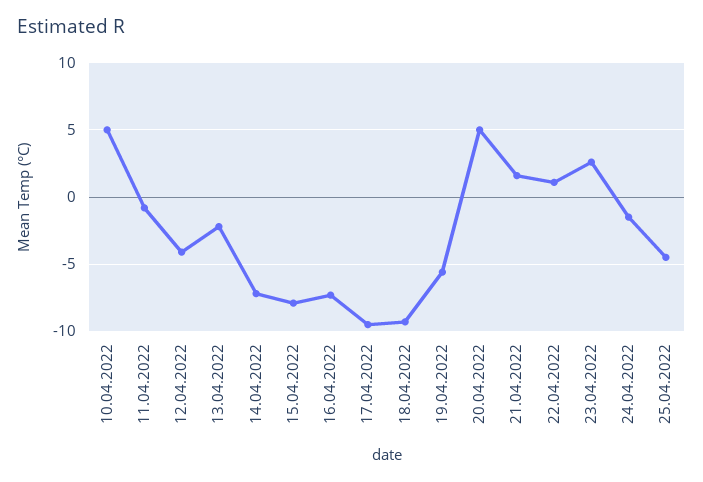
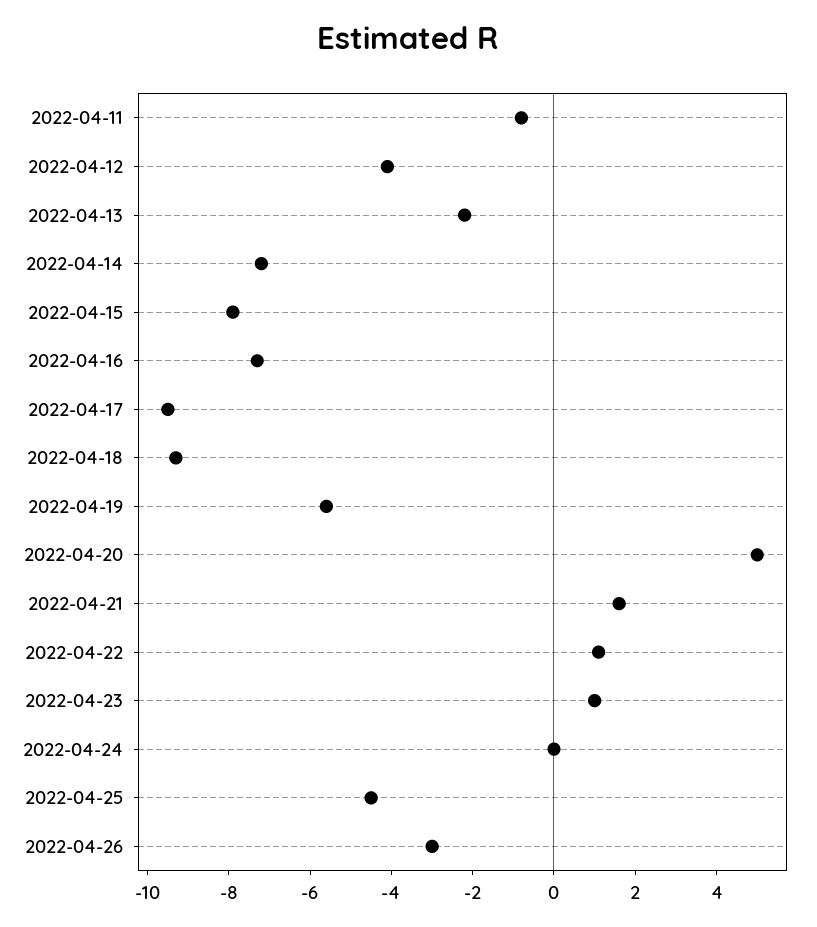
10.04.2022: 5 -> none
23.04.2022: 2.5 -> 1
24.04.2022: -1.5 -> 0
2022-04-26: none -> -3

